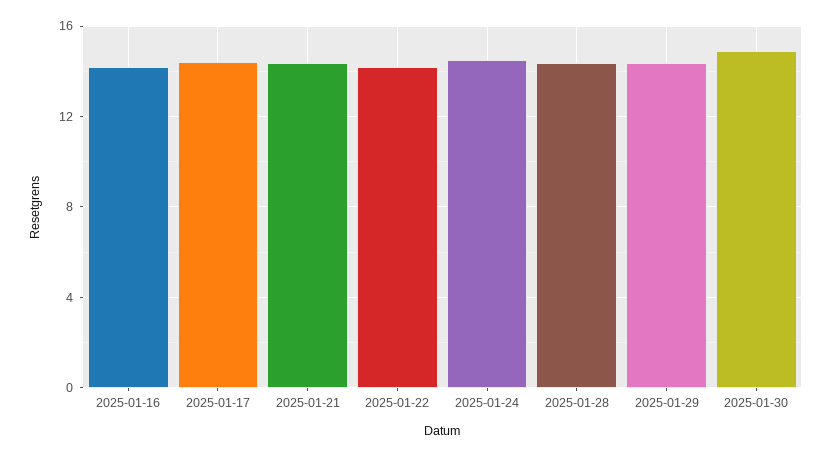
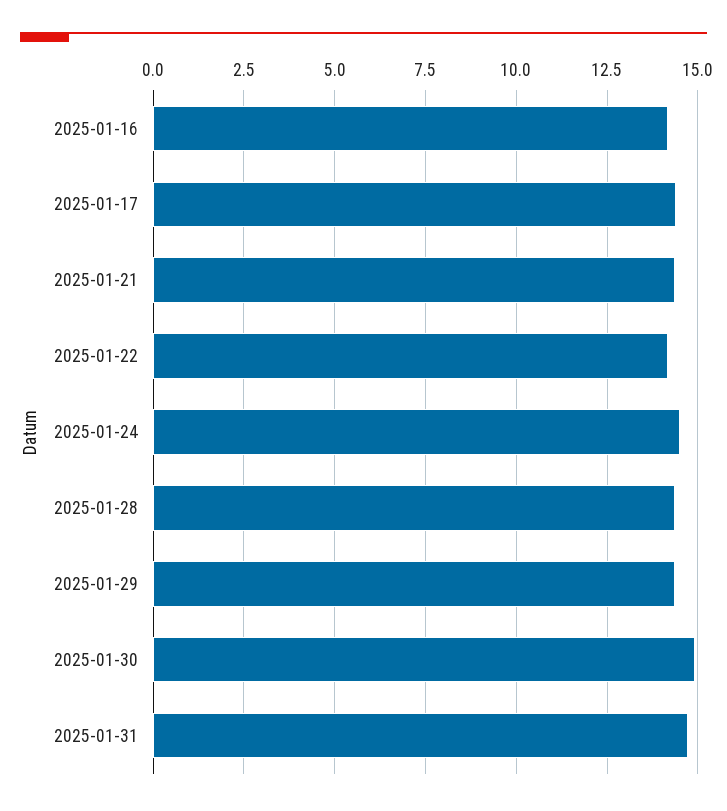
2025-01-31: none -> 14.75

